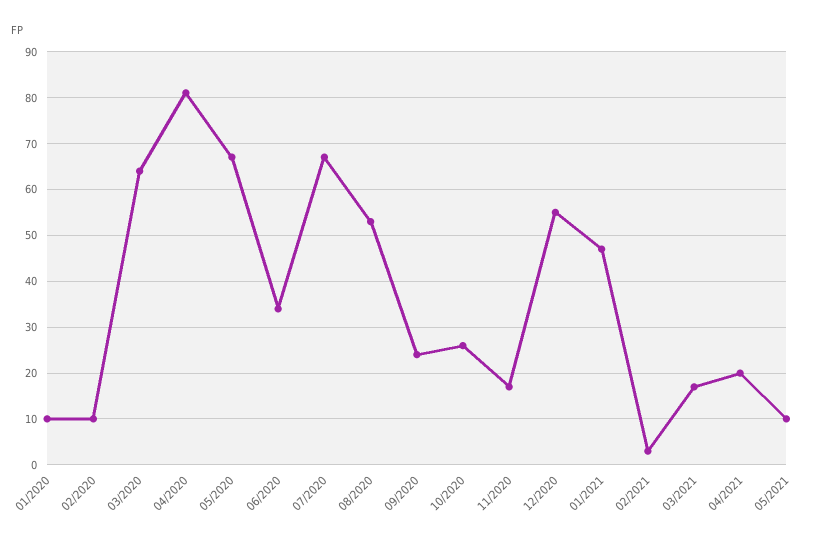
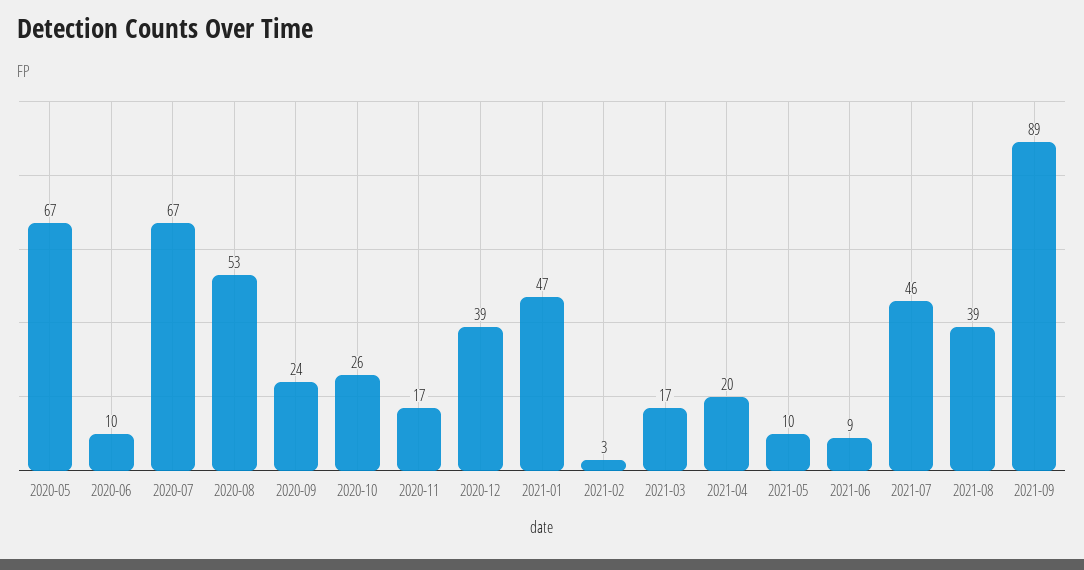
01/2020: 10 -> none
02/2020: 10 -> none
03/2020: 65 -> none
04/2020: 80 -> none
06/2020: 35 -> 10
12/2020: 55 -> 39
2021-06: none -> 9
2021-07: none -> 46
2021-08: none -> 39
2021-09: none -> 89

